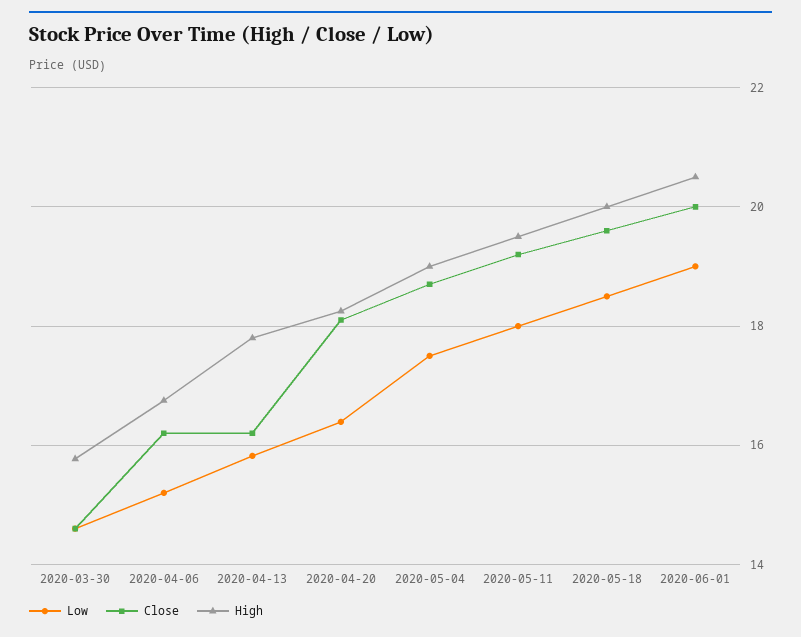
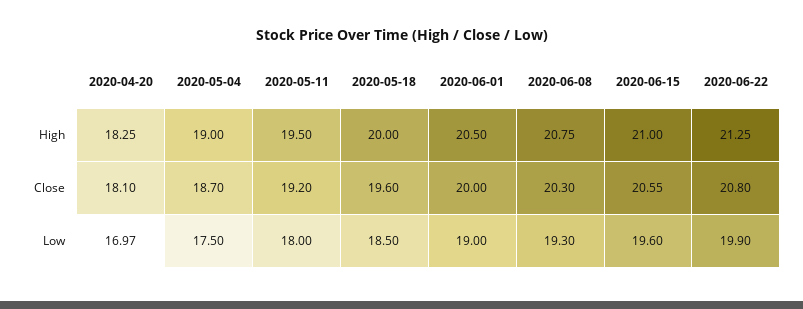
Low, 2020-03-30: 14.6 -> none
Close, 2020-03-30: 14.6 -> none
High, 2020-03-30: 15.8 -> none
Low, 2020-04-06: 15.2 -> none
Close, 2020-04-06: 16.2 -> none
High, 2020-04-06: 16.8 -> none
Low, 2020-04-13: 15.8 -> none
Close, 2020-04-13: 16.2 -> none
High, 2020-04-13: 17.8 -> none
Low, 2020-04-20: 16.4 -> 16.97
High, 2020-06-08: none -> 20.75
High, 2020-06-15: none -> 21
High, 2020-06-22: none -> 21.25
Close, 2020-06-08: none -> 20.3
Close, 2020-06-15: none -> 20.55
Close, 2020-06-22: none -> 20.8
Low, 2020-06-08: none -> 19.3
Low, 2020-06-15: none -> 19.6
Low, 2020-06-22: none -> 19.9

